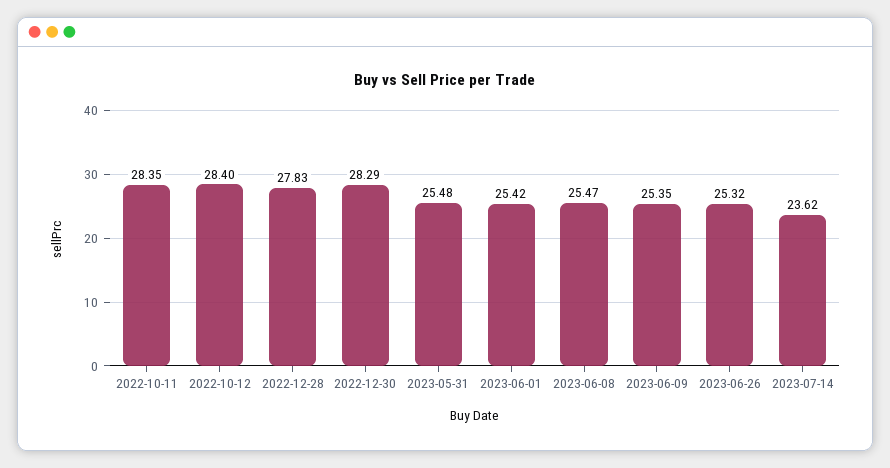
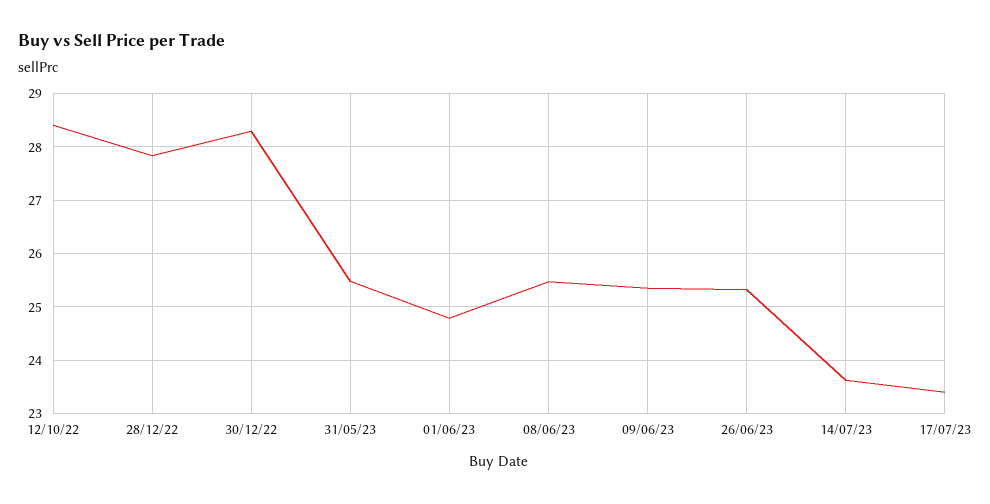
2022-10-11: 28.35 -> none
2023-06-01: 25.42 -> 24.8
17/07/23: none -> 23.4

